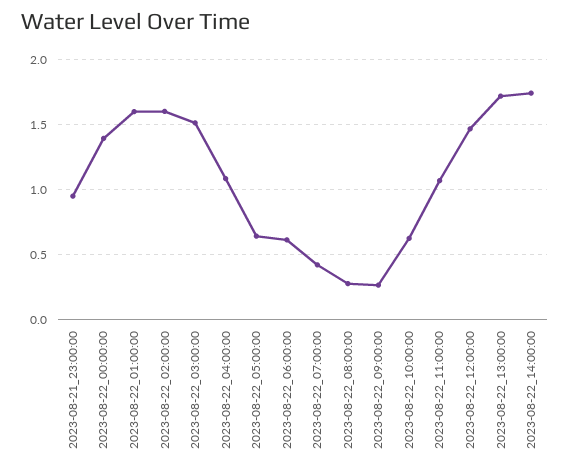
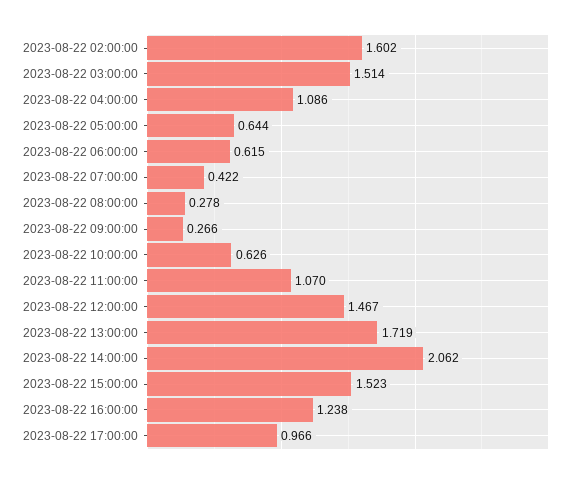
2023-08-21_23:00:00: 0.95 -> none
2023-08-22_00:00:00: 1.4 -> none
2023-08-22_01:00:00: 1.6 -> none
2023-08-22_14:00:00: 1.75 -> 2.062
2023-08-22 15:00:00: none -> 1.523
2023-08-22 16:00:00: none -> 1.238
2023-08-22 17:00:00: none -> 0.966

